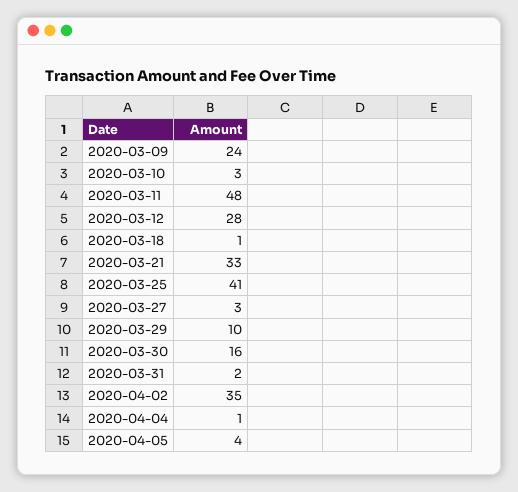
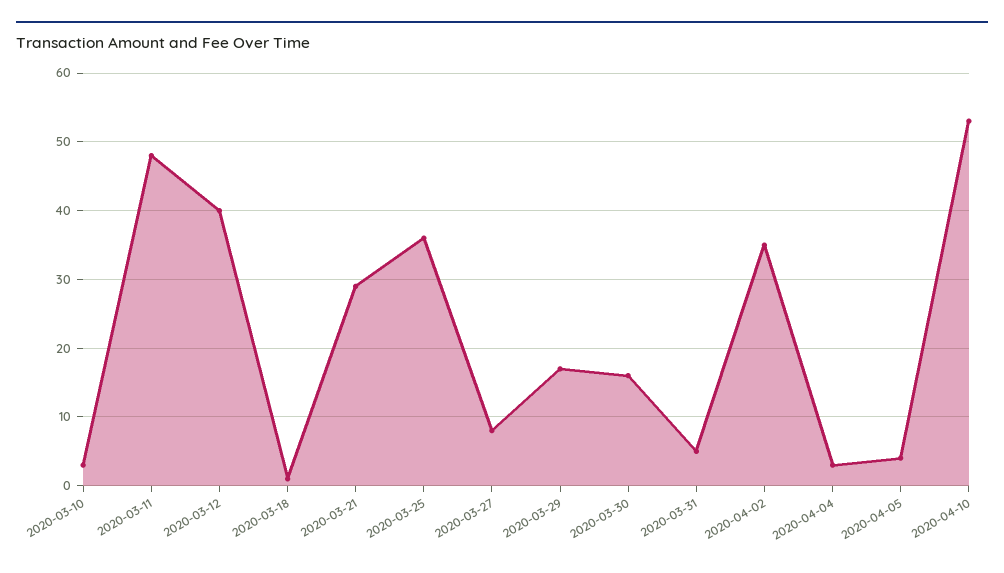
2020-03-09: 24 -> none
2020-03-12: 28 -> 40
2020-03-21: 33 -> 29
2020-03-25: 41 -> 36
2020-03-27: 3 -> 8
2020-03-29: 10 -> 17
2020-03-31: 2 -> 5
2020-04-04: 1 -> 3
2020-04-10: none -> 53

